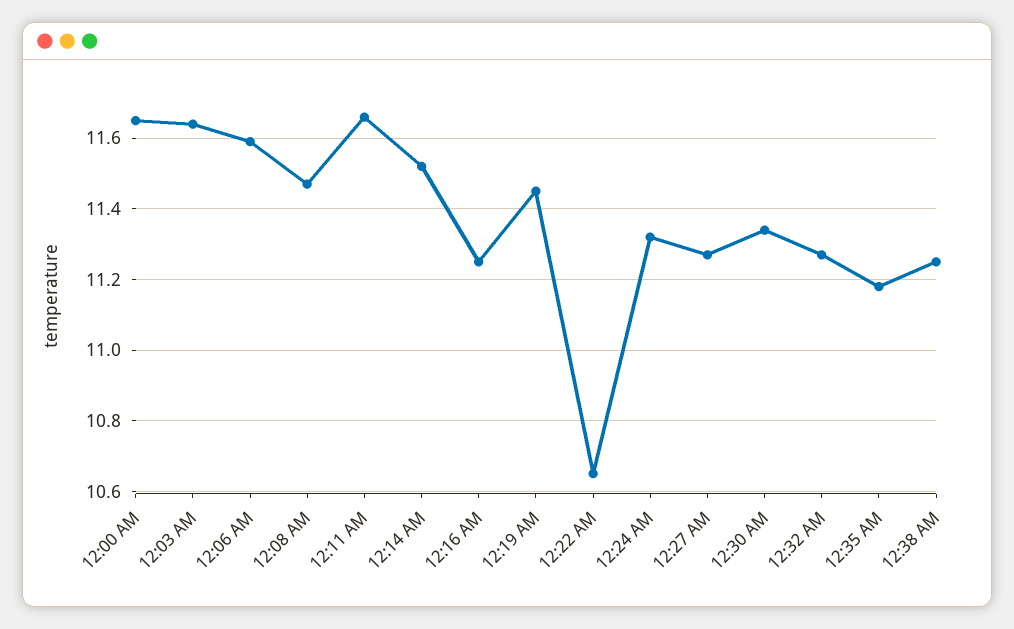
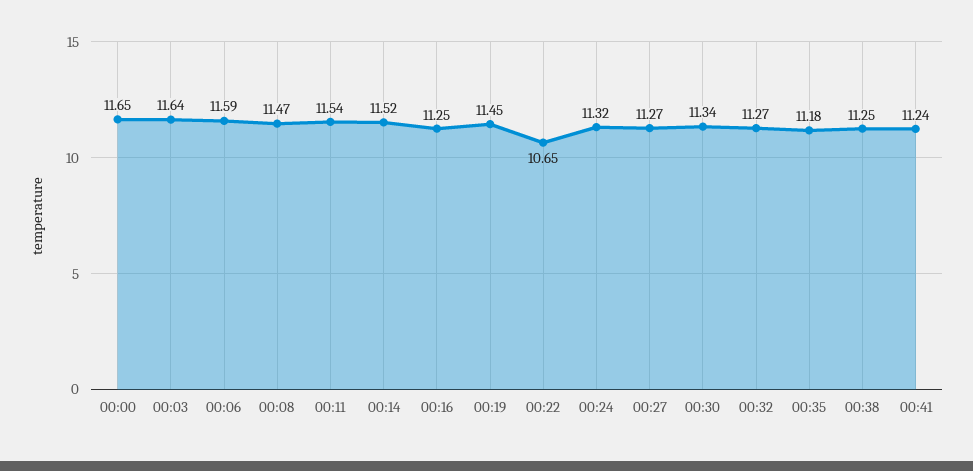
12:11 AM: 11.65 -> 11.54
00:41: none -> 11.24

